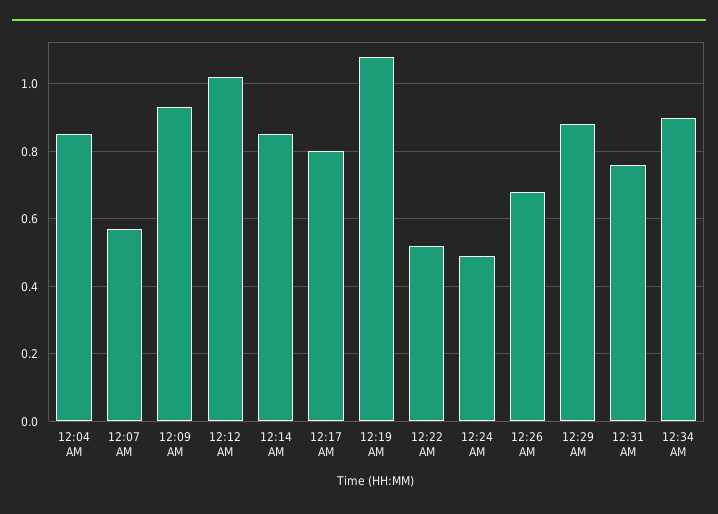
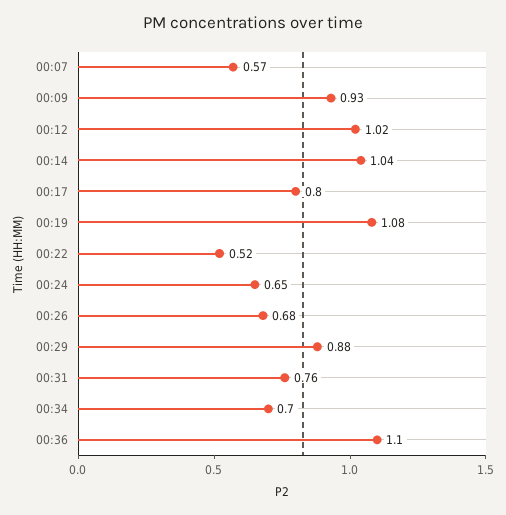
12:04 AM: 0.85 -> none
12:14 AM: 0.85 -> 1.04
12:24 AM: 0.5 -> 0.65
12:34 AM: 0.9 -> 0.7
00:36: none -> 1.1

